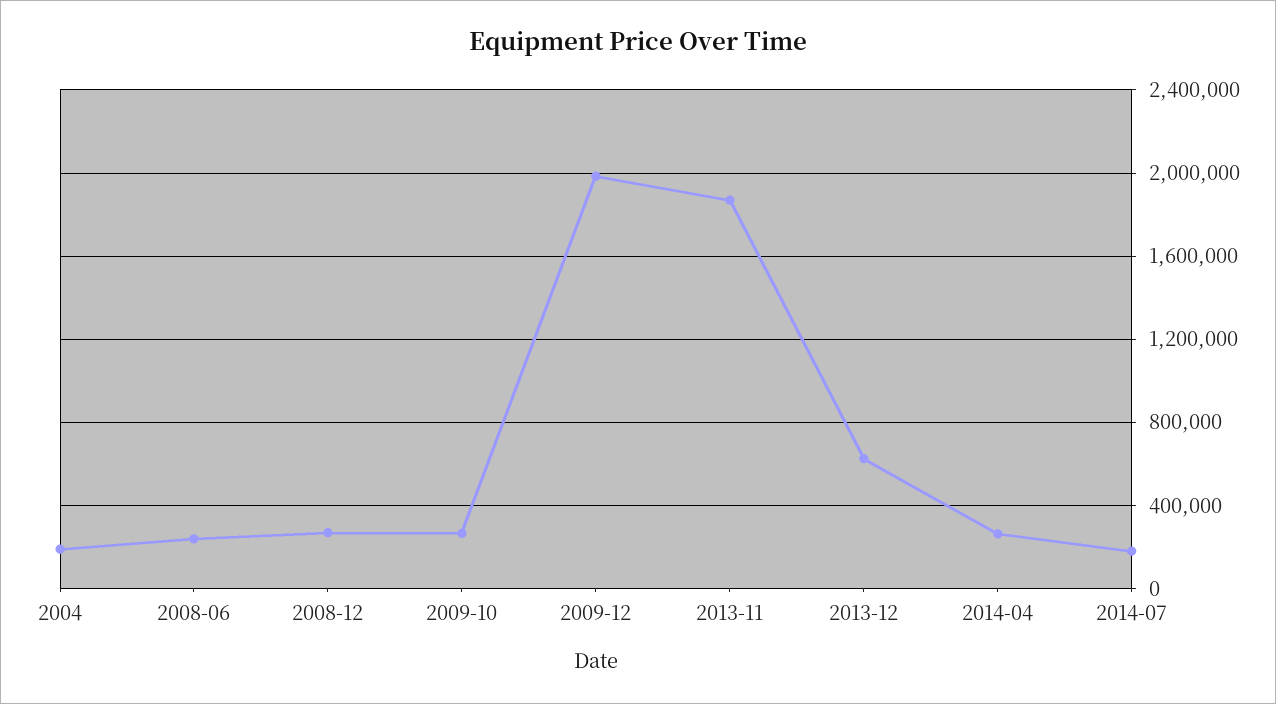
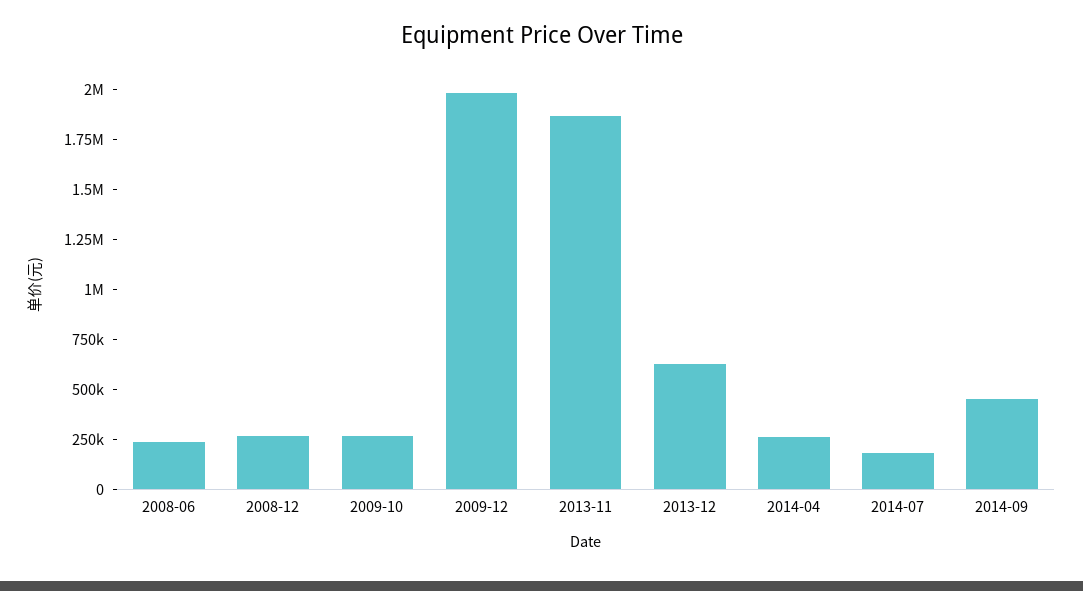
2004: 200000 -> none
2014-09: none -> 450000

